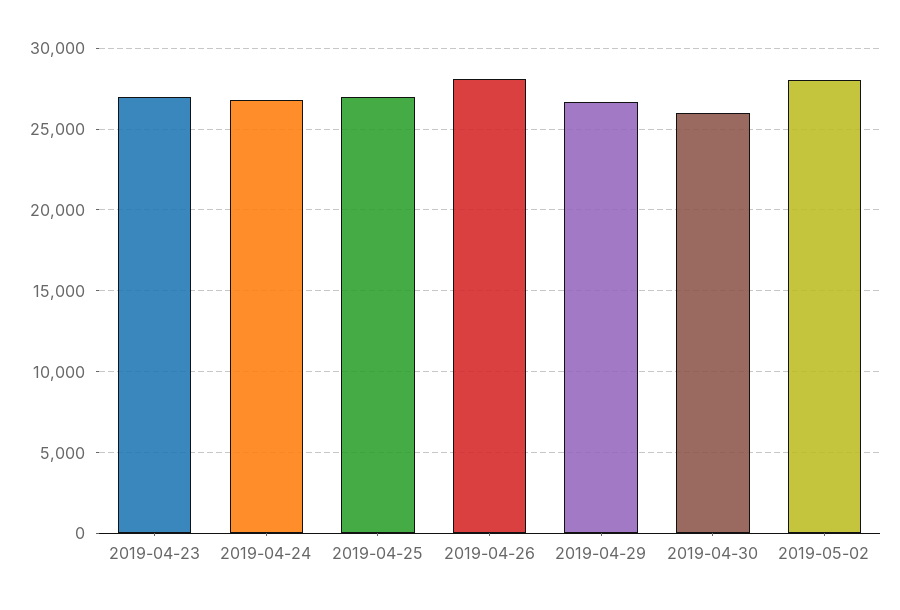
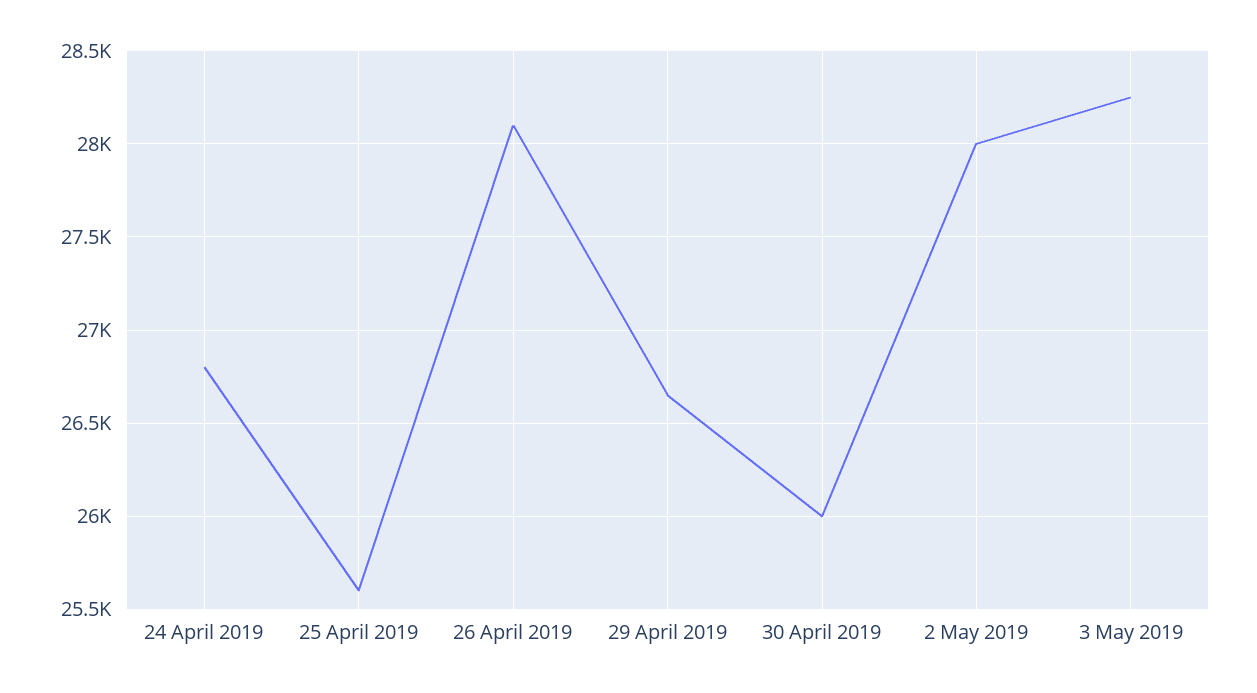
2019-04-23: 27000 -> none
2019-04-25: 27000 -> 25600
3 May 2019: none -> 28250

